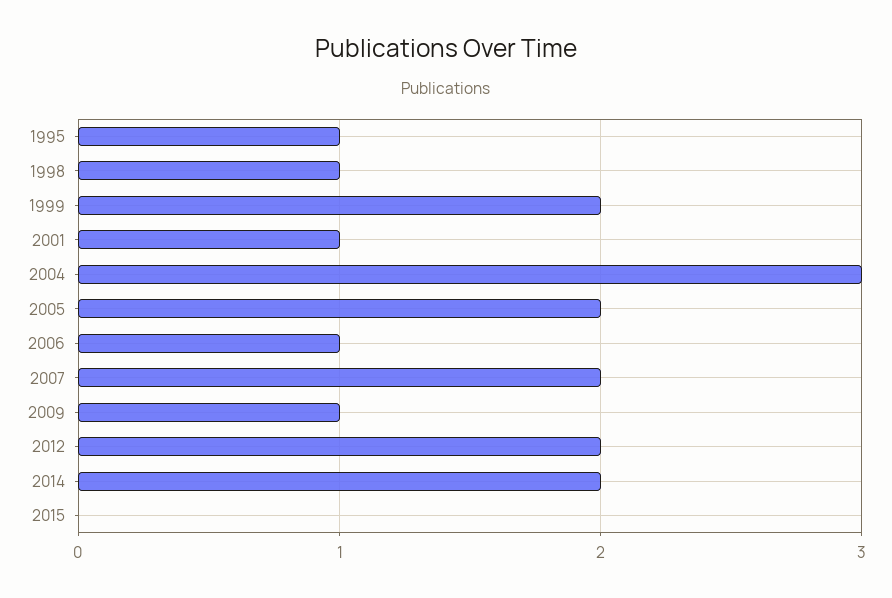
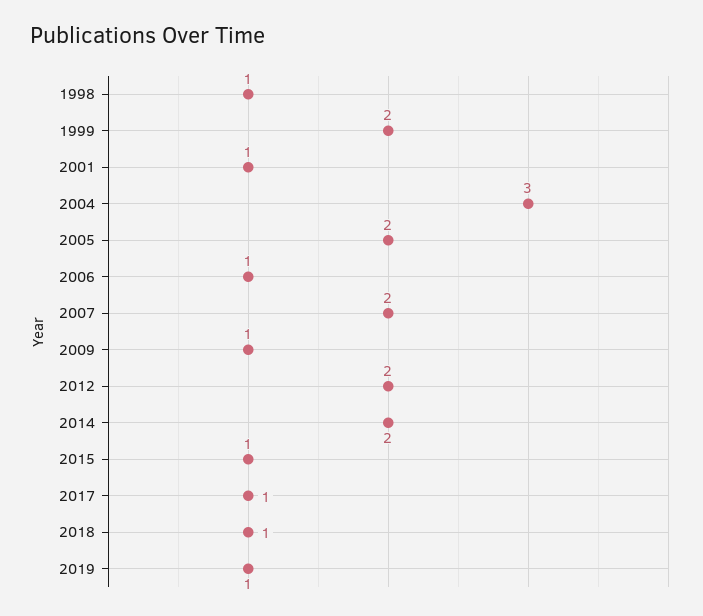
1995: 1 -> none
2015: 0 -> 1
2017: none -> 1
2018: none -> 1
2019: none -> 1

